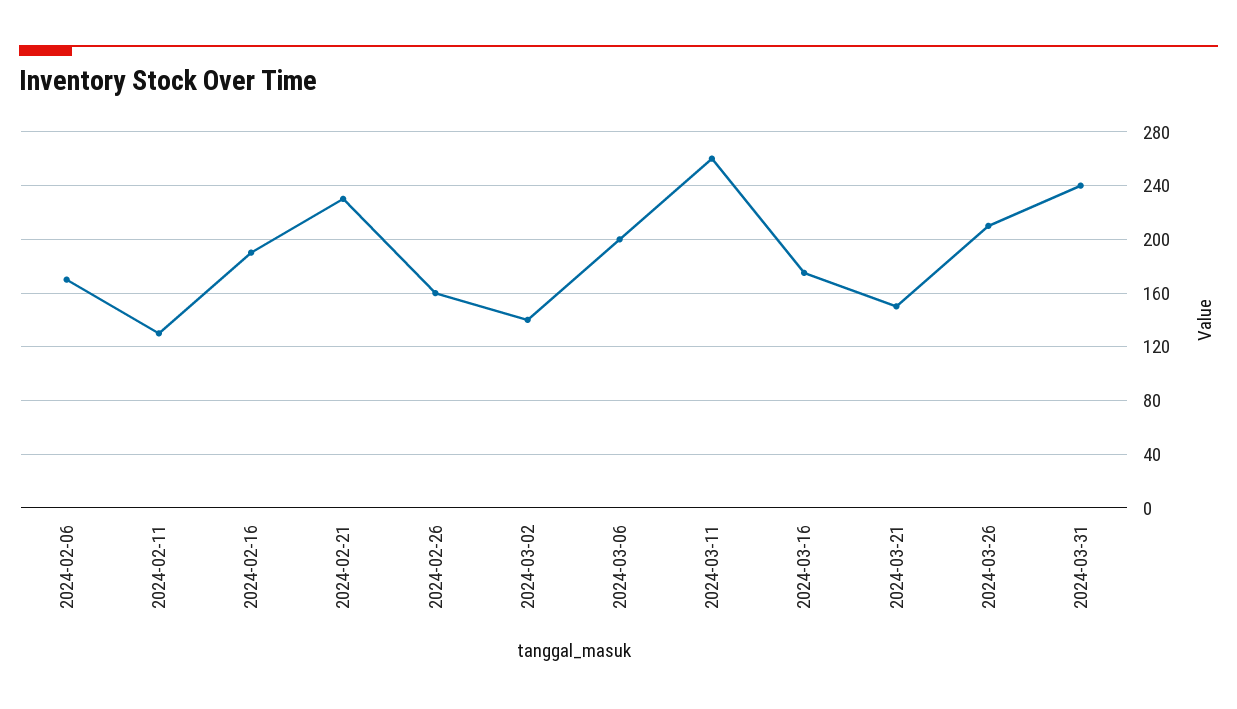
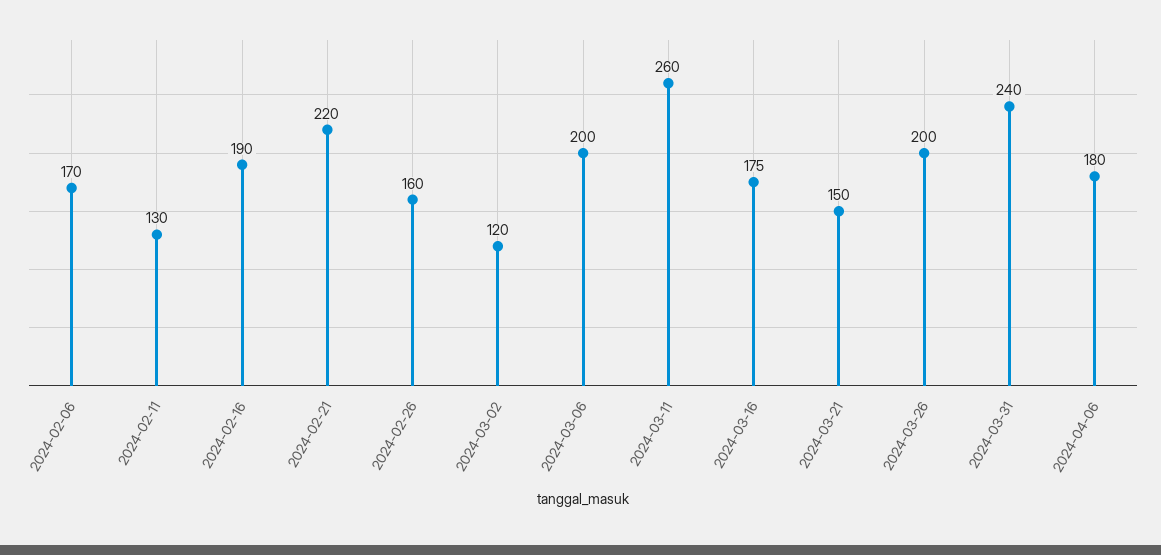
2024-02-21: 230 -> 220
2024-03-02: 140 -> 120
2024-03-26: 210 -> 200
2024-04-06: none -> 180

